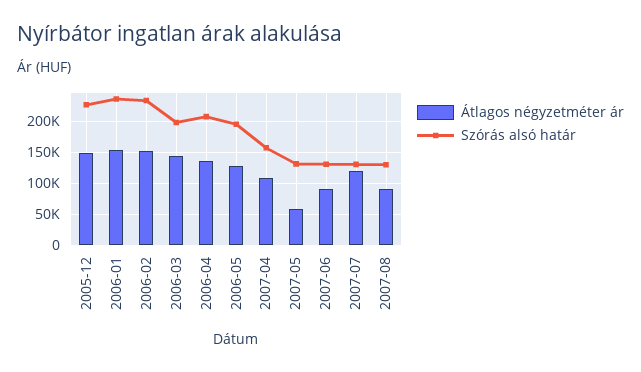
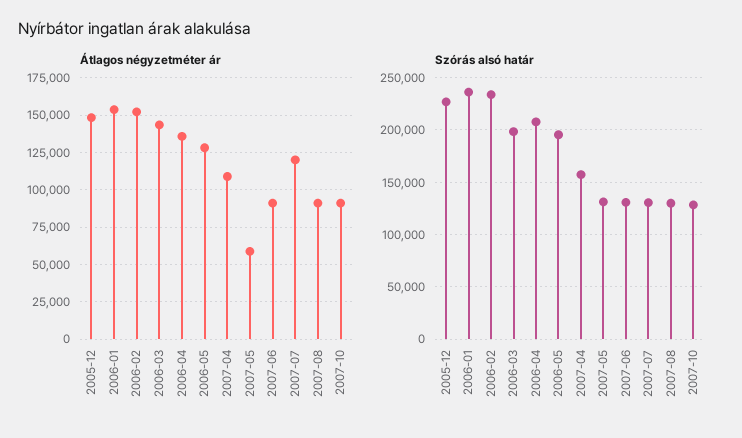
Átlagos négyzetméter ár, 2007-10: none -> 90000
Szórás alsó határ, 2007-10: none -> 130000

